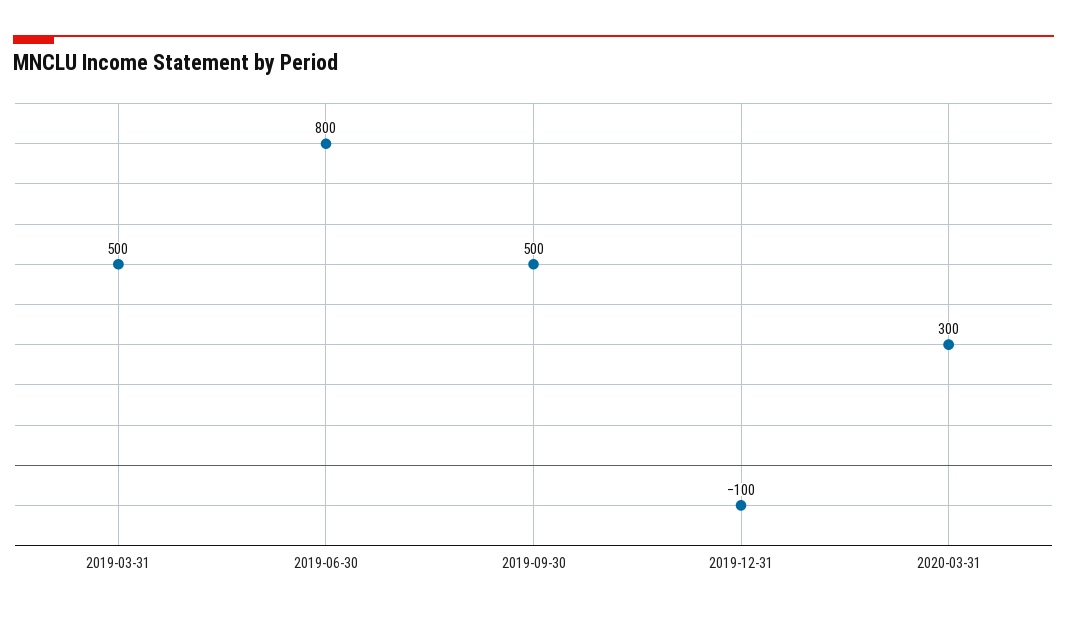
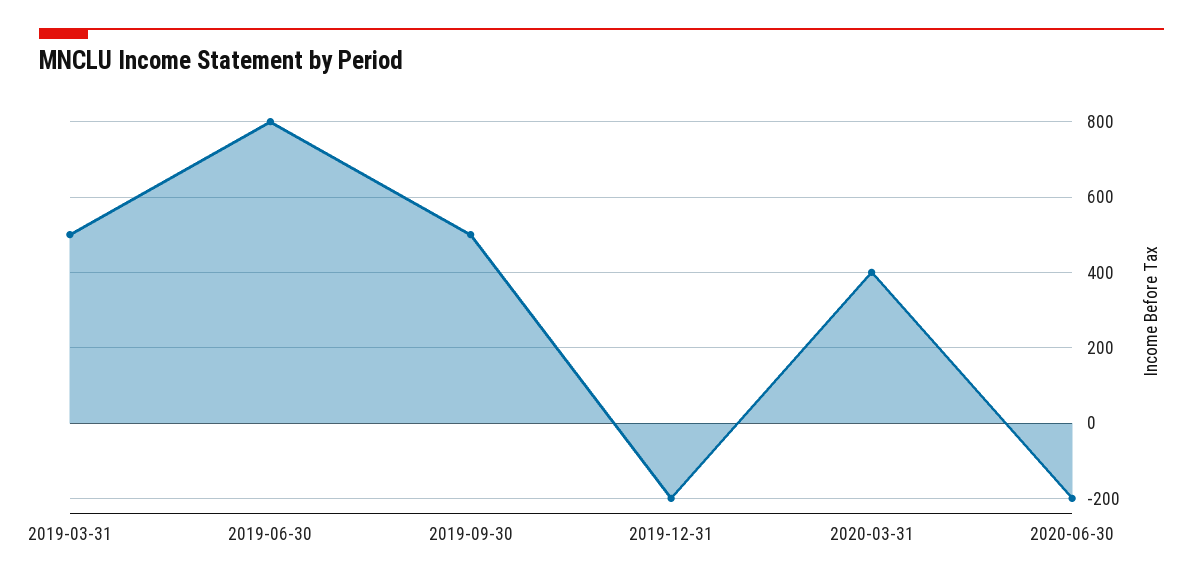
2019-12-31: -100 -> -200
2020-03-31: 300 -> 400
2020-06-30: none -> -200

